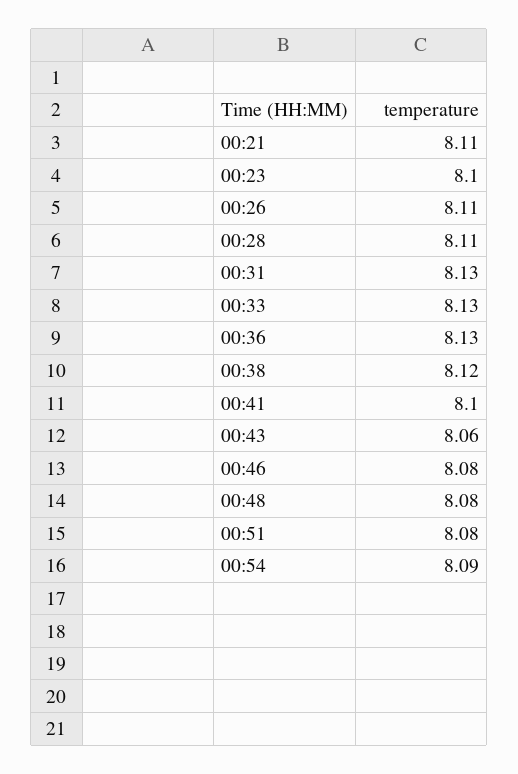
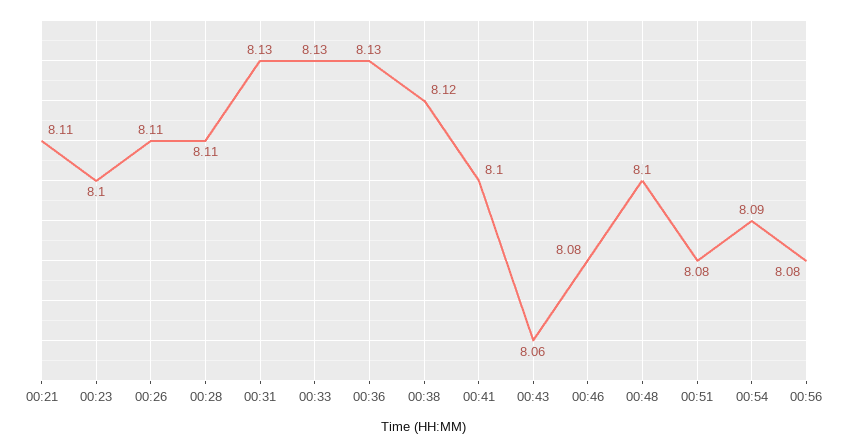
00:48: 8.08 -> 8.1
00:56: none -> 8.08

